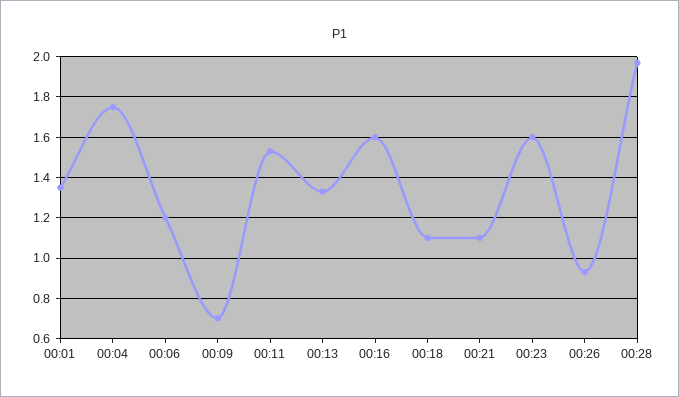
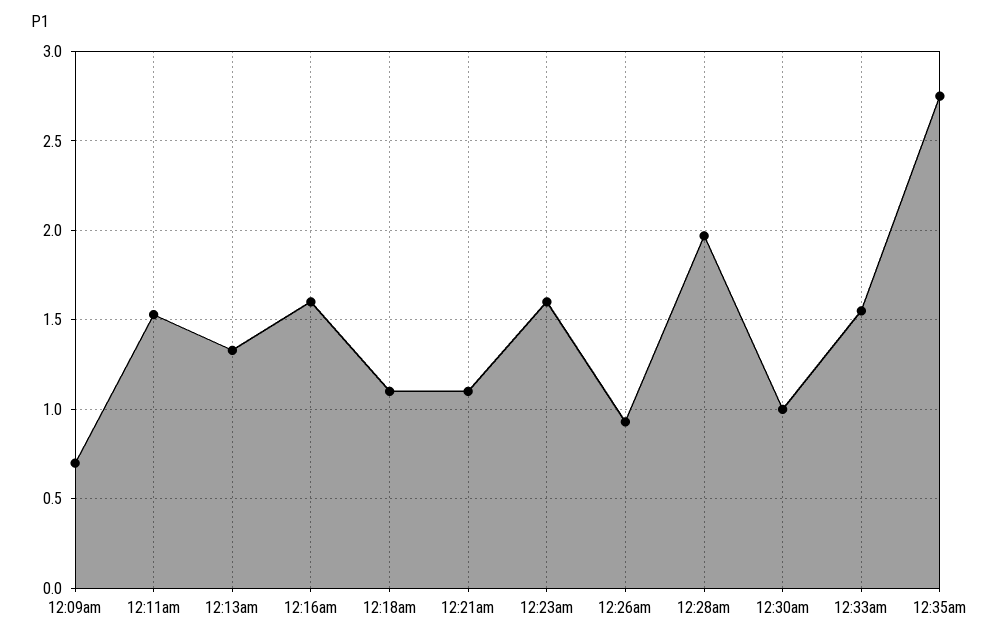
00:01: 1.35 -> none
00:04: 1.75 -> none
00:06: 1.2 -> none
12:30am: none -> 1
12:33am: none -> 1.55
12:35am: none -> 2.75

